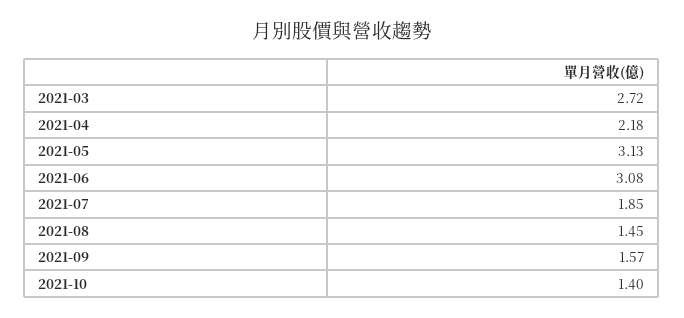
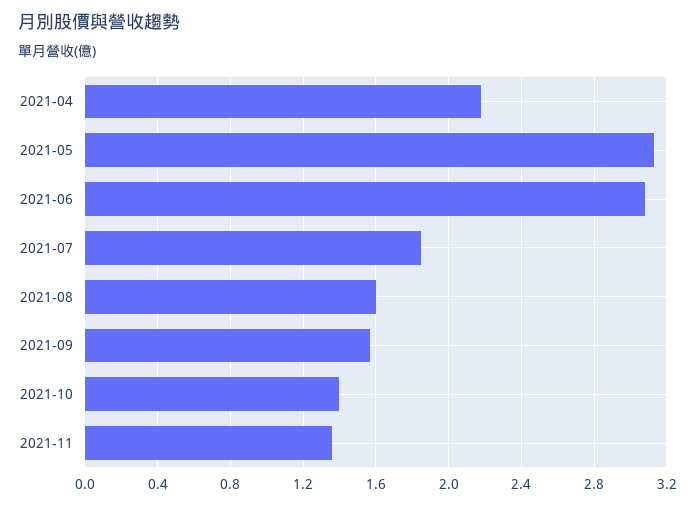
2021-03: 2.72 -> none
2021-08: 1.45 -> 1.6
2021-11: none -> 1.35

